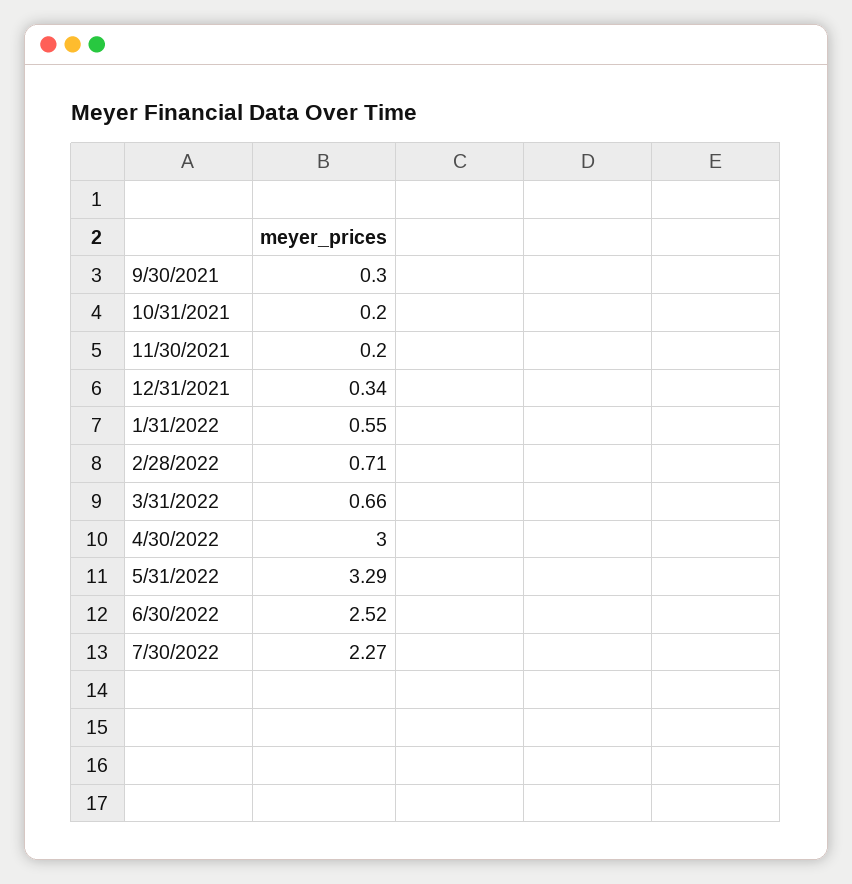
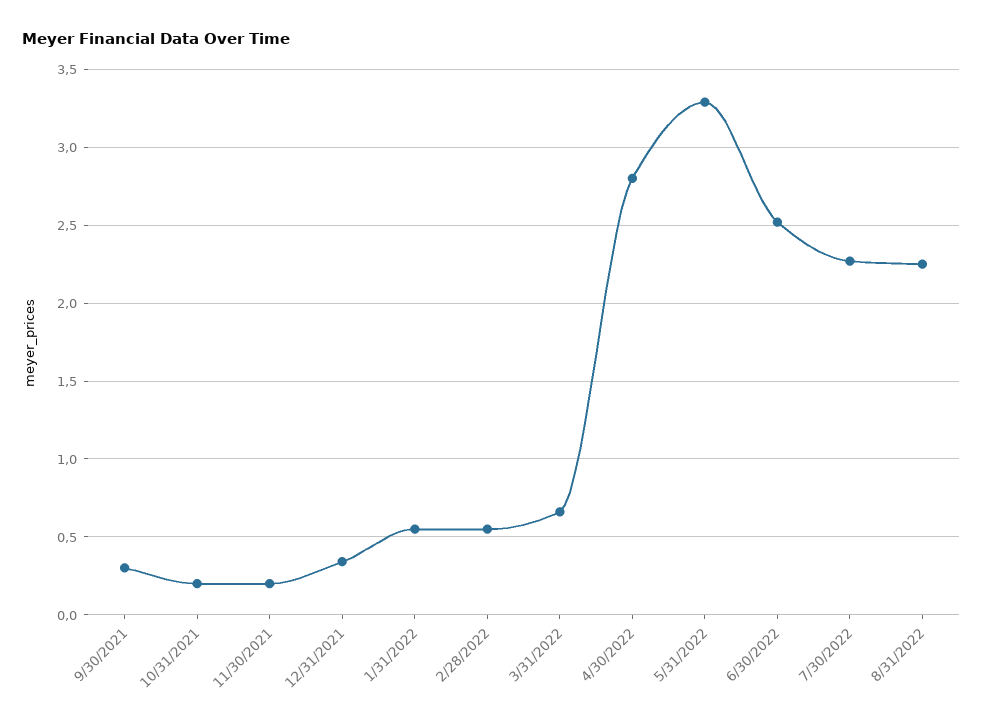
2/28/2022: 0.71 -> 0.55
4/30/2022: 3 -> 2.8
8/31/2022: none -> 2.25

